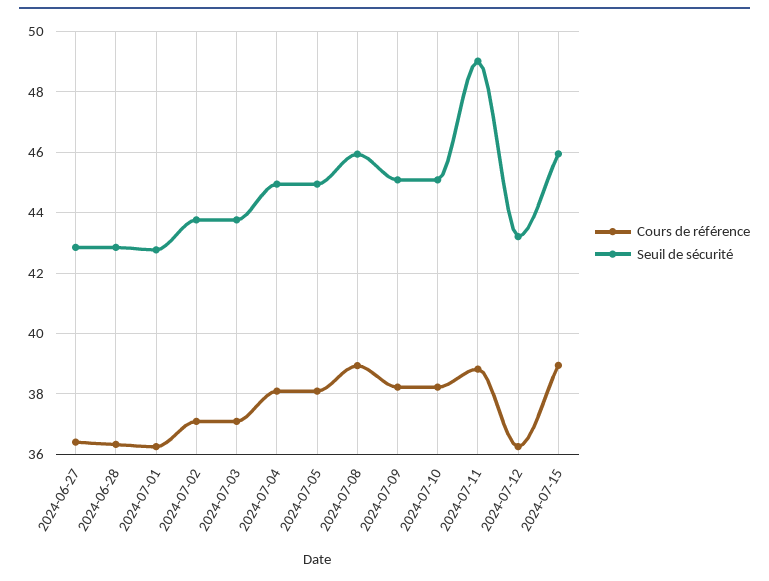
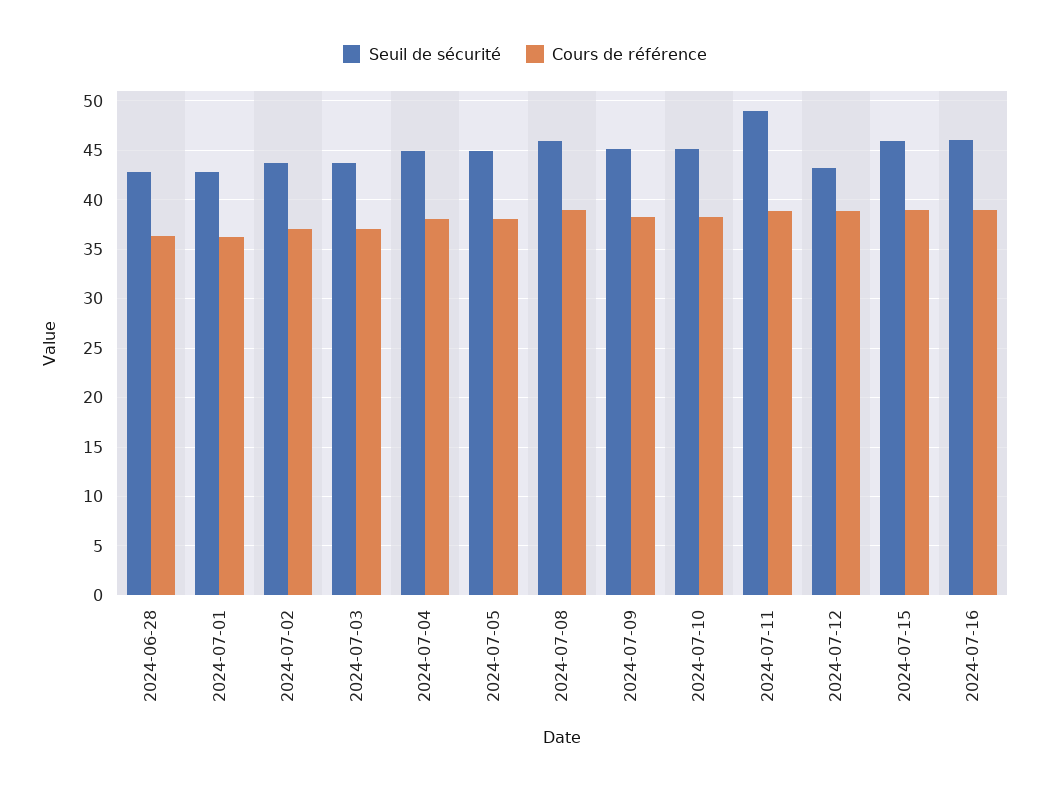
Cours de référence, 2024-06-27: 36.4 -> none
Seuil de sécurité, 2024-06-27: 42.8 -> none
Cours de référence, 2024-07-12: 36.2 -> 39
Seuil de sécurité, 2024-07-16: none -> 46
Cours de référence, 2024-07-16: none -> 39

